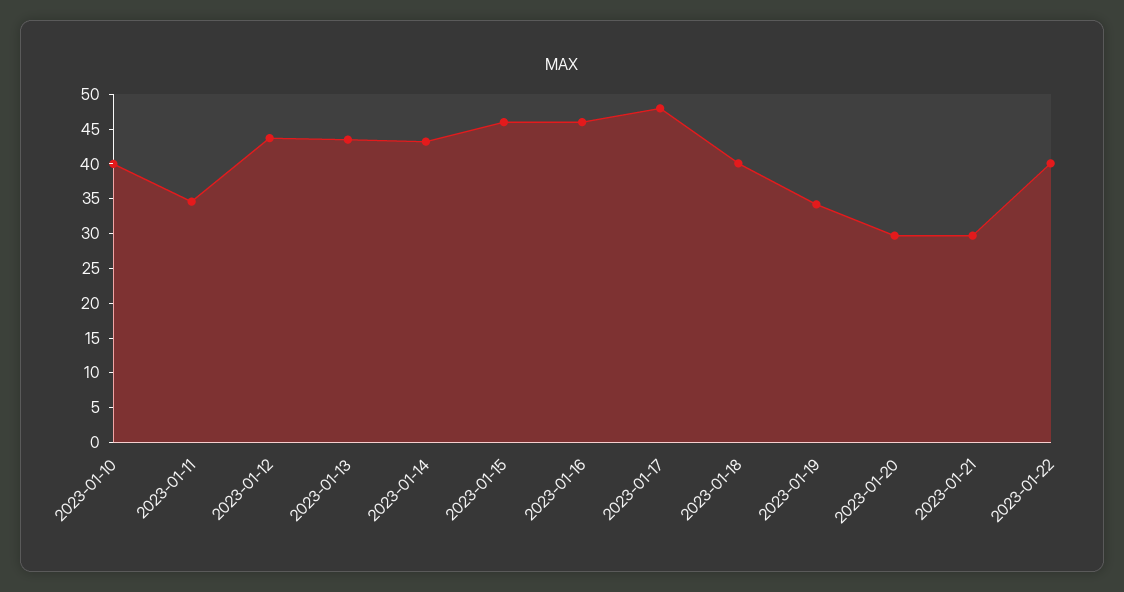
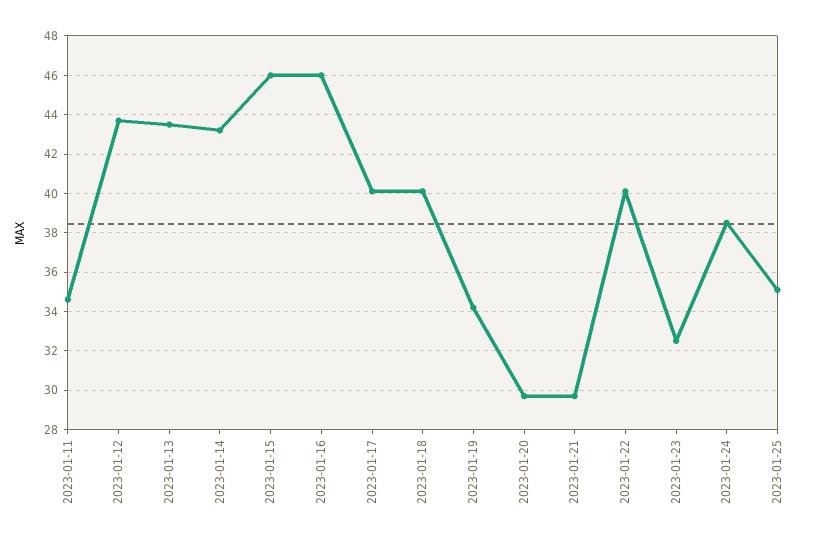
2023-01-10: 40 -> none
2023-01-17: 47.5 -> 40
2023-01-23: none -> 32.5
2023-01-24: none -> 38.5
2023-01-25: none -> 35

